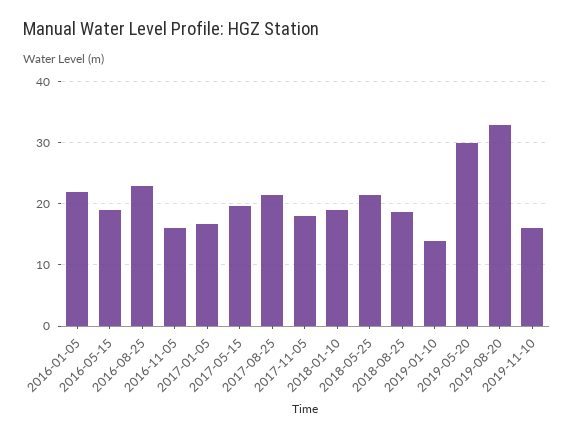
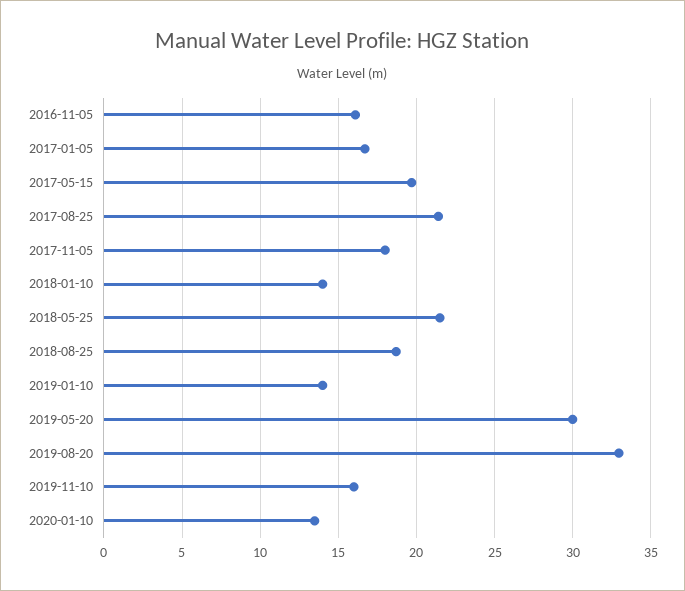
2016-01-05: 22 -> none
2016-05-15: 19 -> none
2016-08-25: 23 -> none
2018-01-10: 19 -> 14
2020-01-10: none -> 13.5

